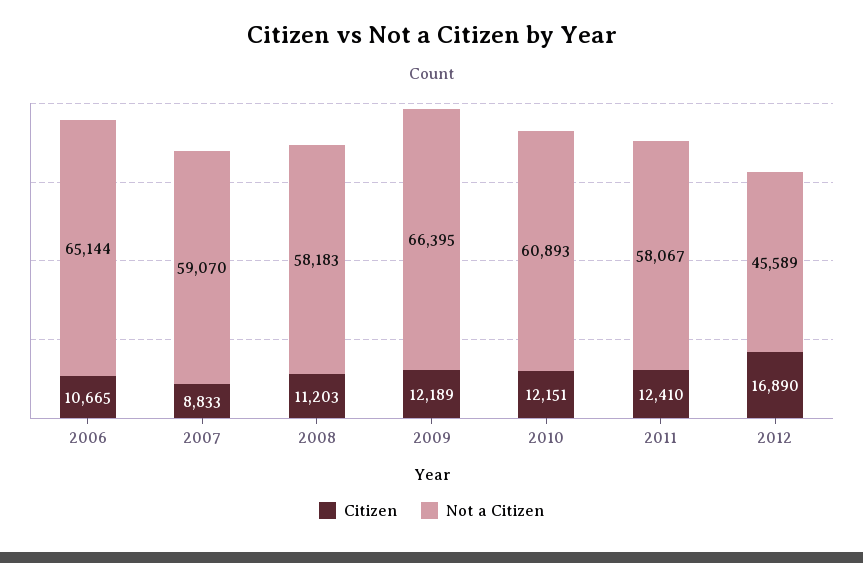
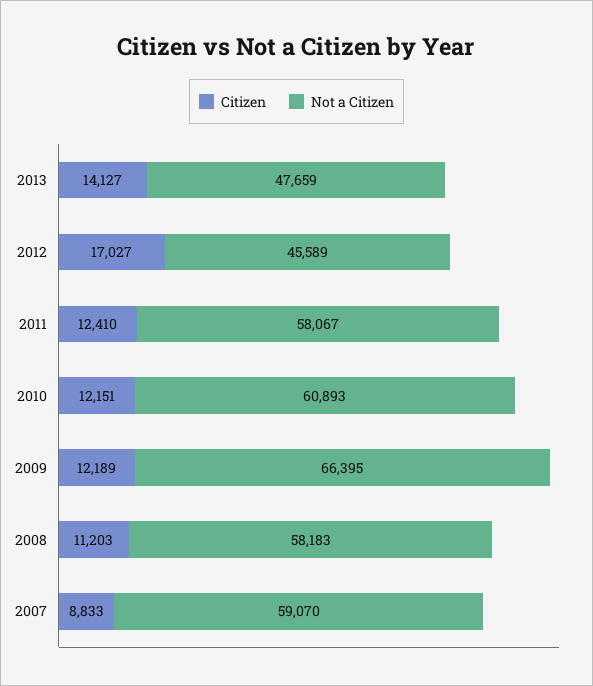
Citizen, 2006: 10665 -> none
Not a Citizen, 2006: 65144 -> none
Citizen, 2012: 16890 -> 17027
Citizen, 2013: none -> 14127
Not a Citizen, 2013: none -> 47659

